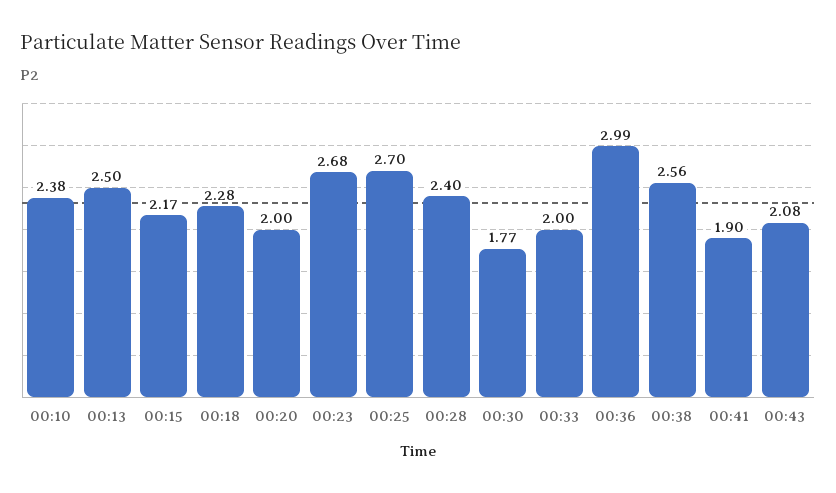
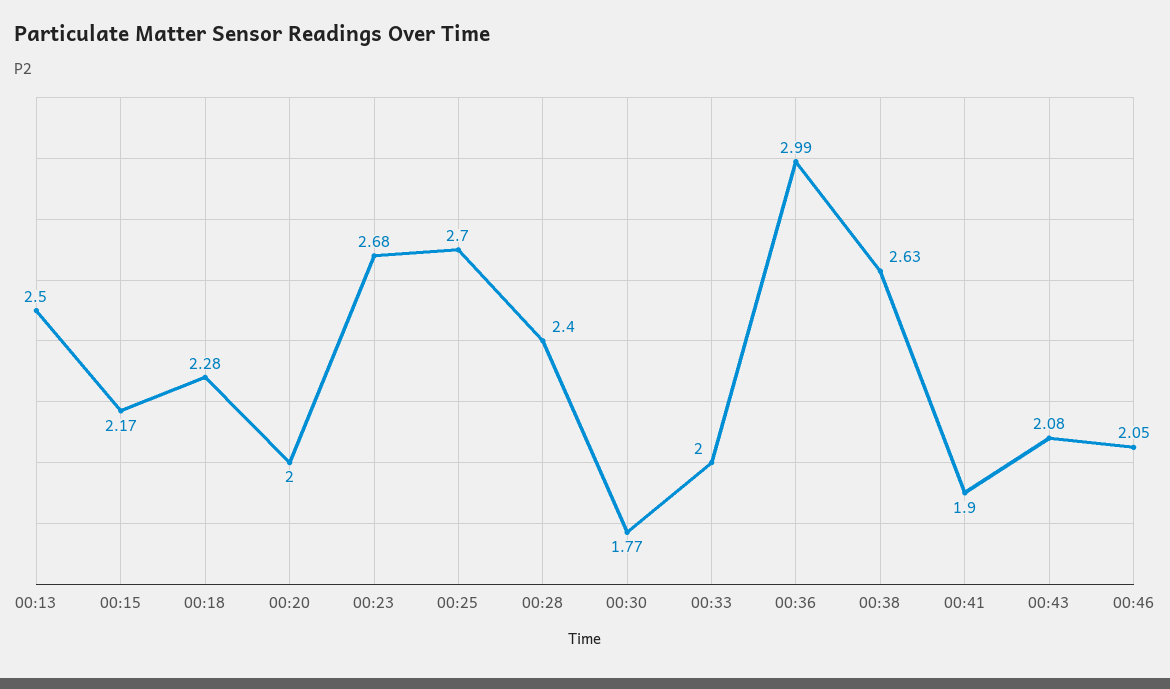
00:10: 2.38 -> none
00:38: 2.56 -> 2.63
00:46: none -> 2.05

